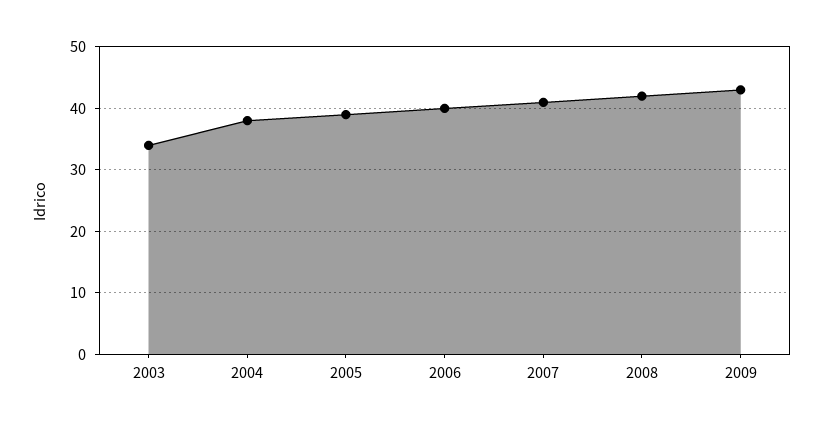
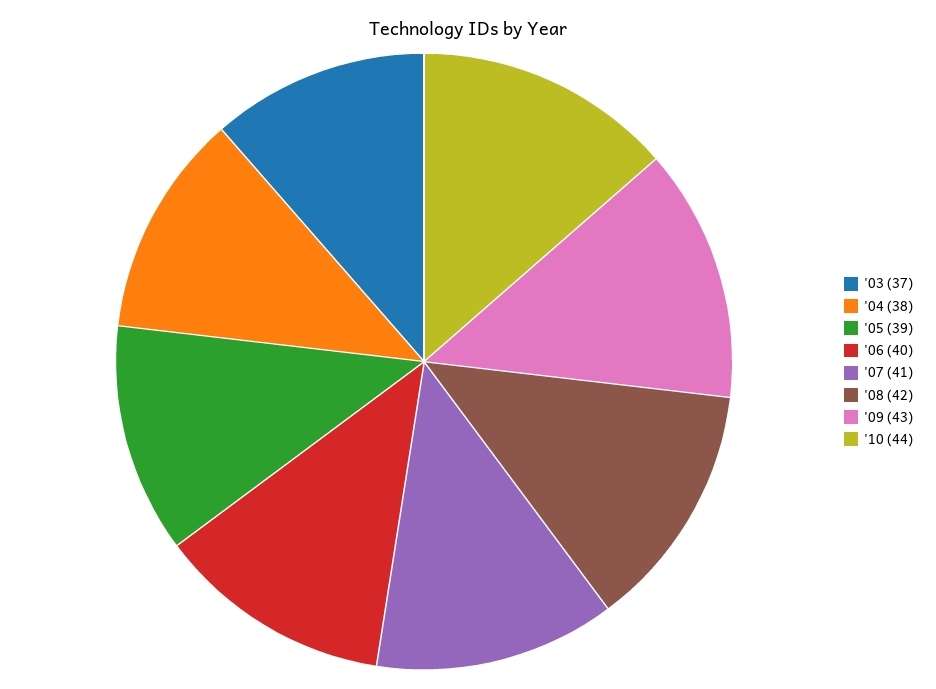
2003: 34 -> 37
'10: none -> 44

